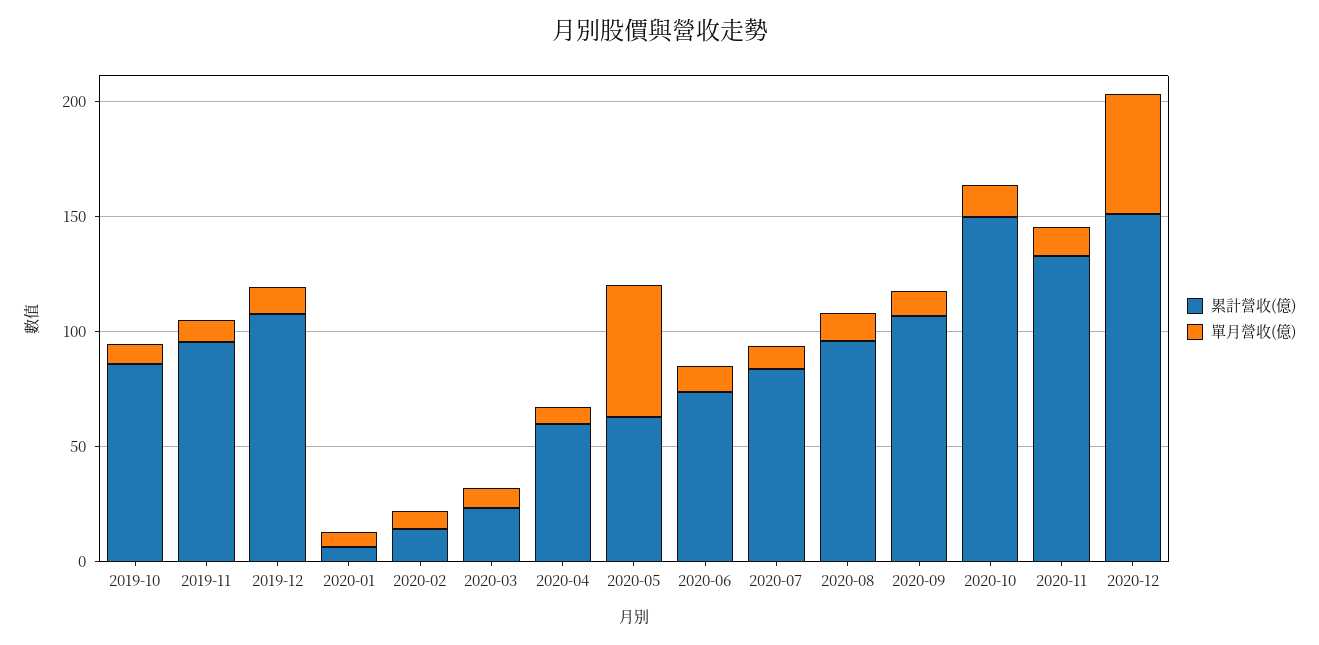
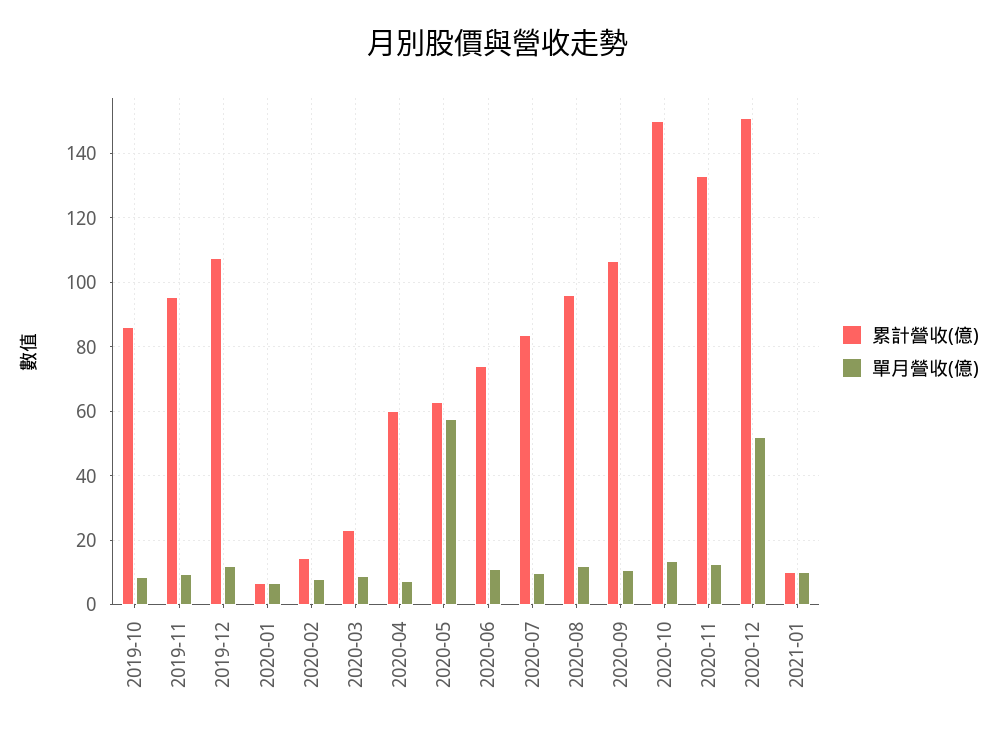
累計營收(億), 2021-01: none -> 10
單月營收(億), 2021-01: none -> 10

